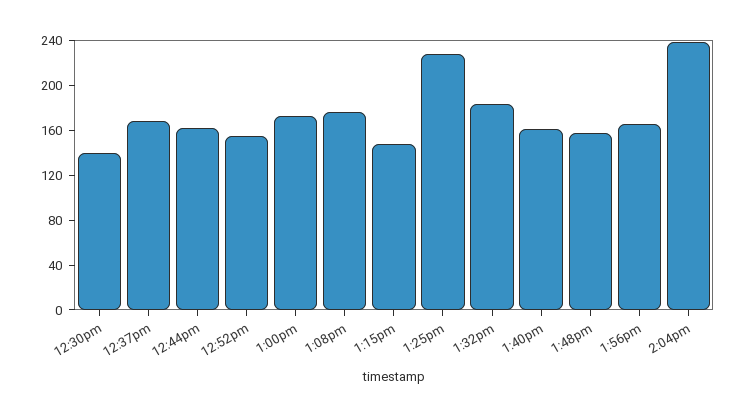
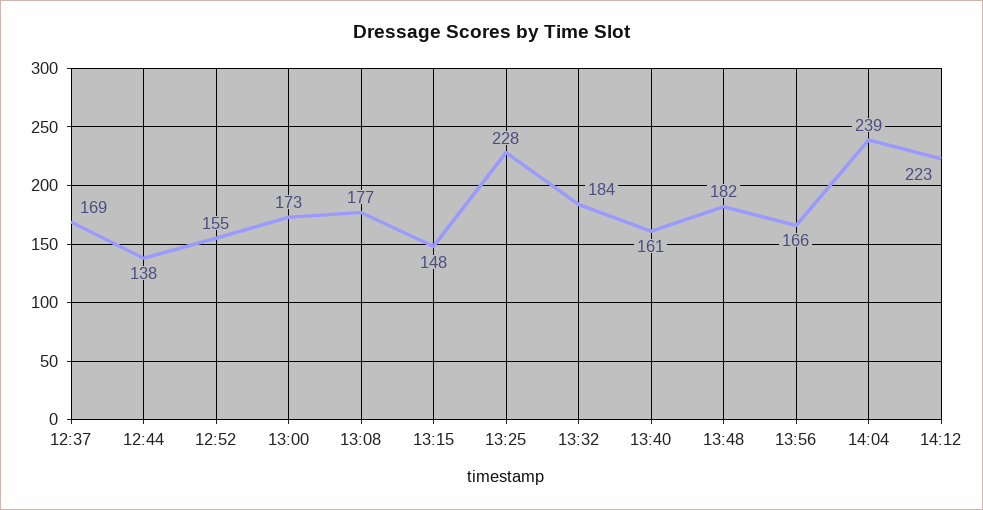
12:30pm: 140 -> none
12:44pm: 160 -> 138
1:48pm: 160 -> 182
14:12: none -> 223

